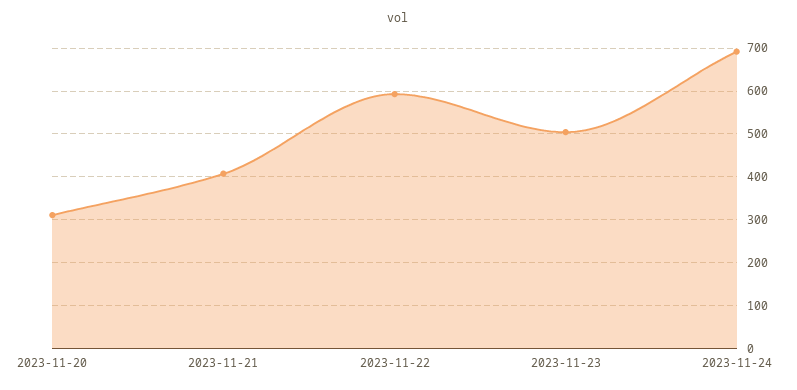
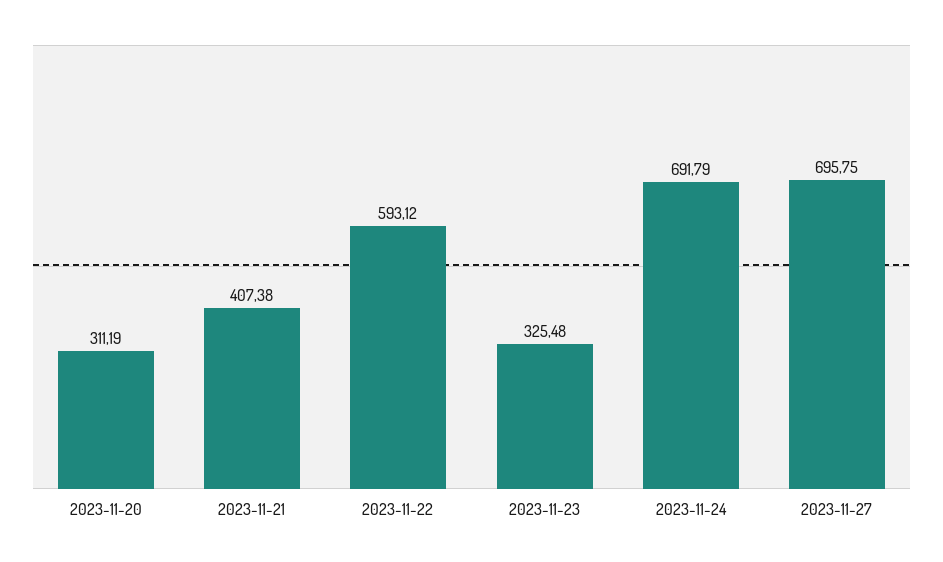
2023-11-23: 500 -> 325.48
2023-11-27: none -> 695.75

